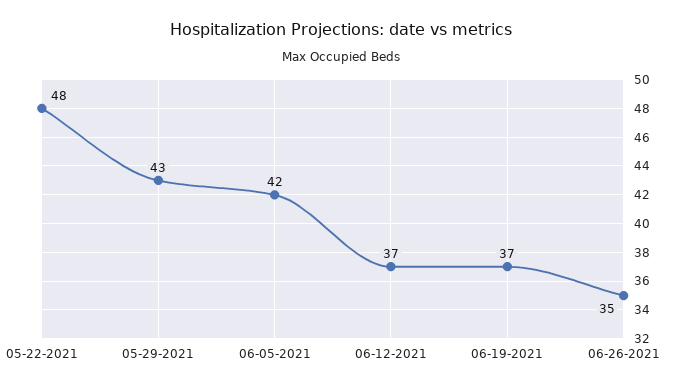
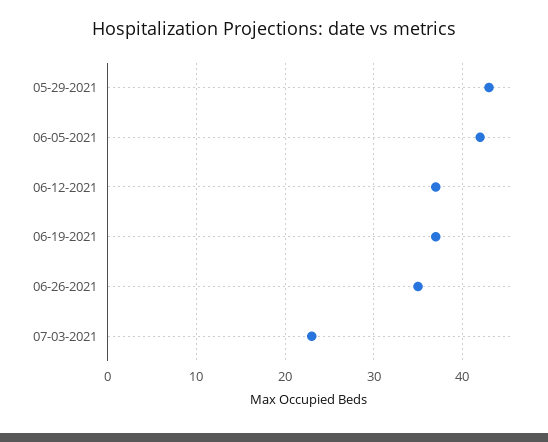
05-22-2021: 48 -> none
07-03-2021: none -> 23

